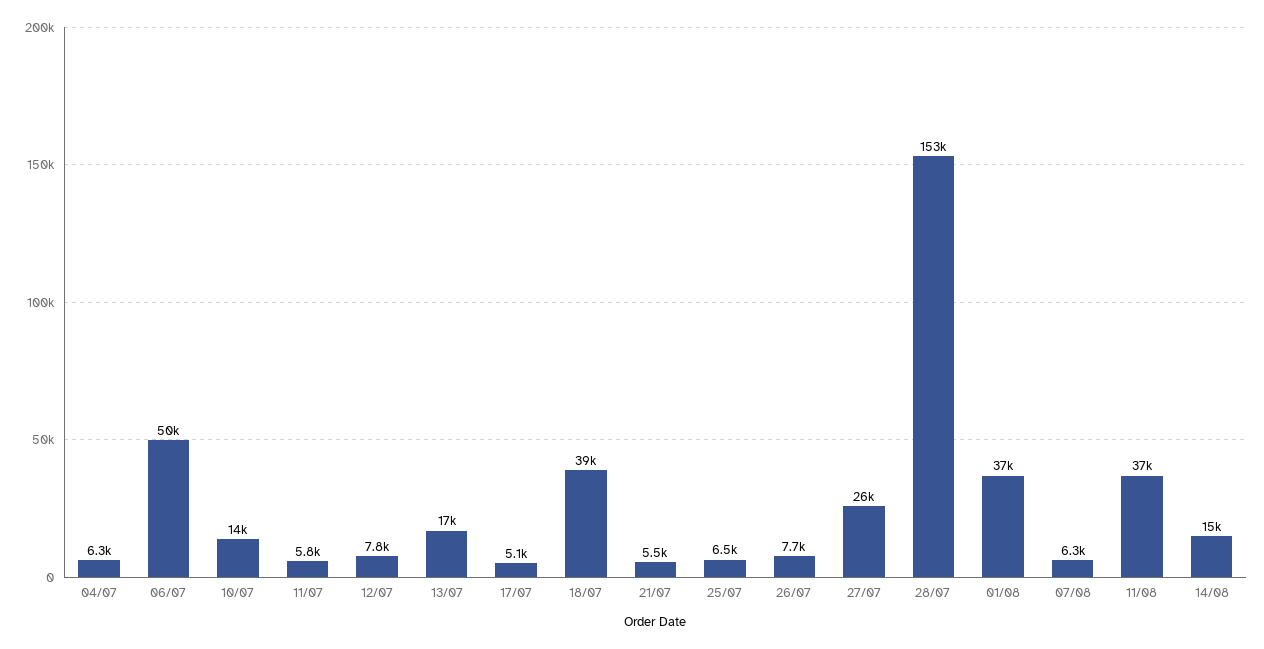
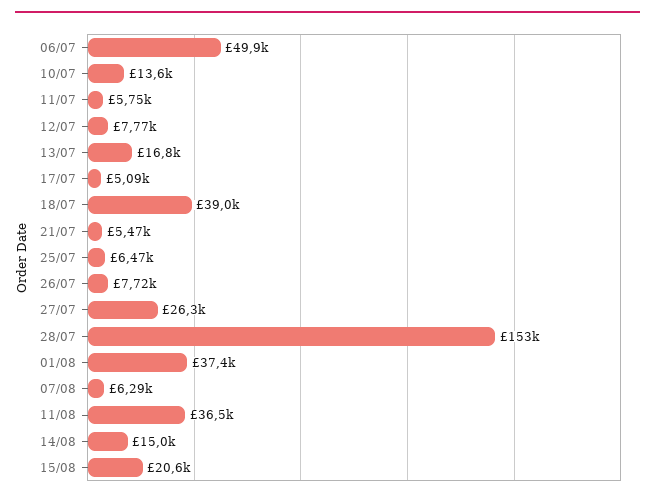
04/07: 6300 -> none
15/08: none -> 20600

